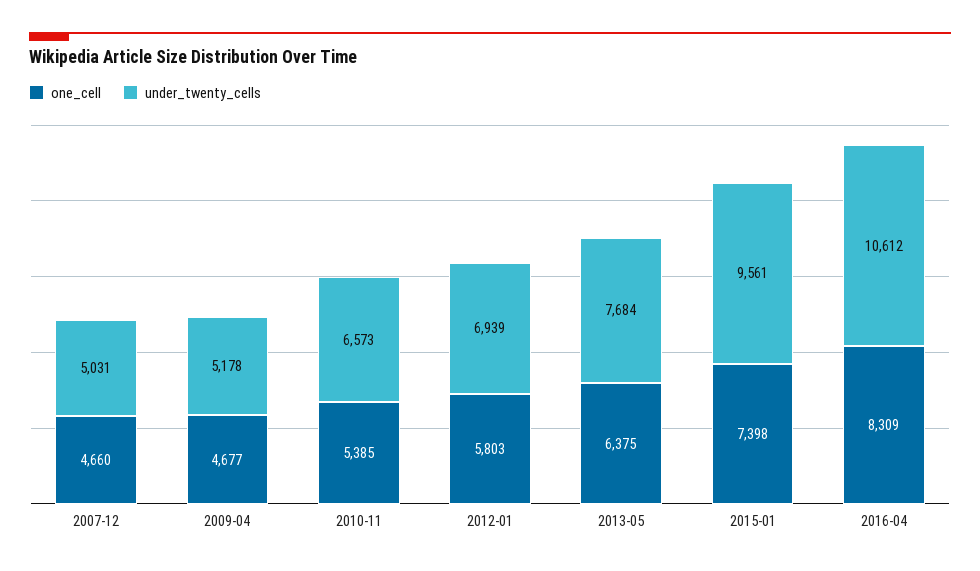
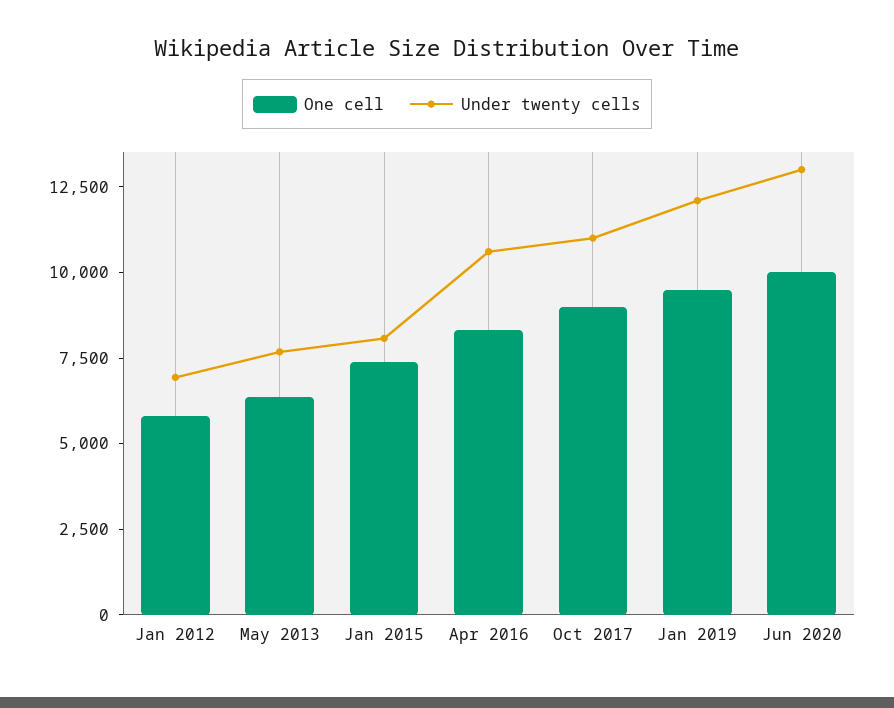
one_cell, 2007-12: 4660 -> none
under_twenty_cells, 2007-12: 5031 -> none
one_cell, 2009-04: 4677 -> none
under_twenty_cells, 2009-04: 5178 -> none
one_cell, 2010-11: 5385 -> none
under_twenty_cells, 2010-11: 6573 -> none
under_twenty_cells, 2015-01: 9561 -> 8000
one_cell, Oct 2017: none -> 9000
under_twenty_cells, Oct 2017: none -> 11000
one_cell, Jan 2019: none -> 9500
under_twenty_cells, Jan 2019: none -> 12000
one_cell, Jun 2020: none -> 10000
under_twenty_cells, Jun 2020: none -> 13000

